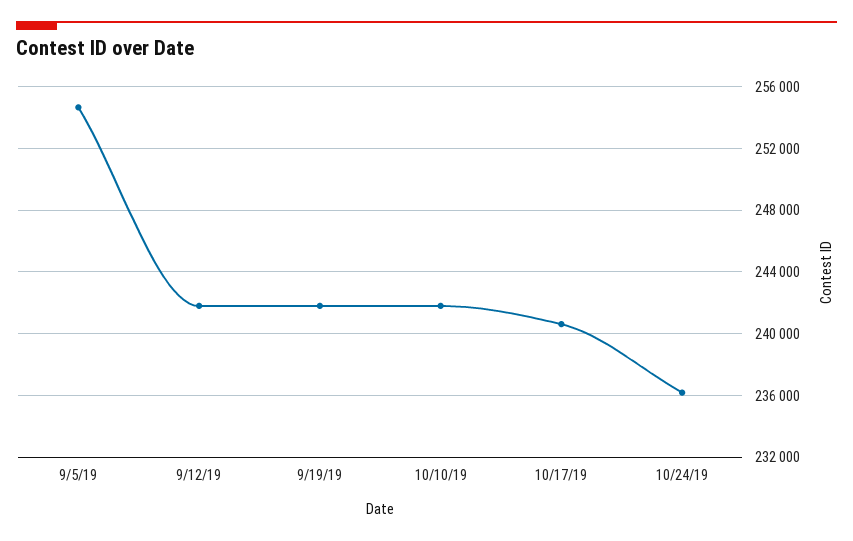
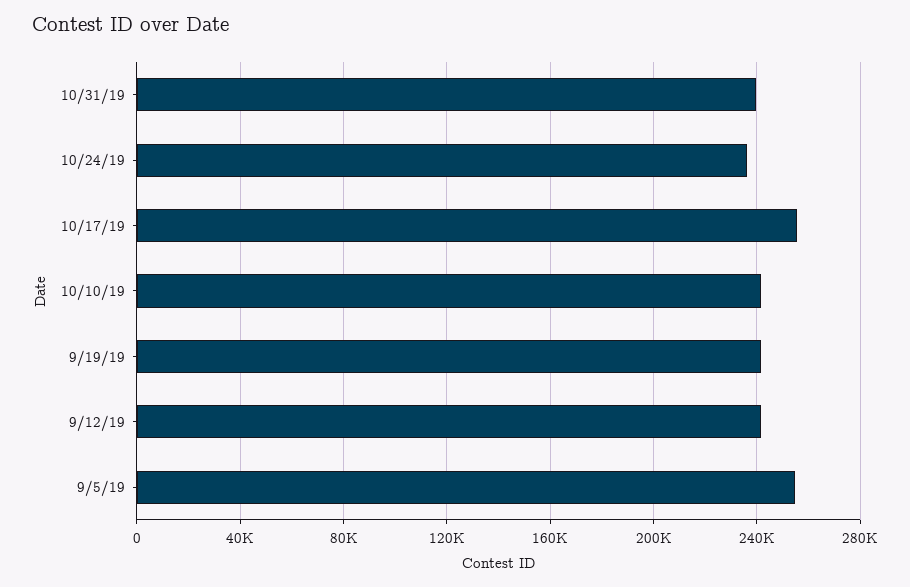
10/17/19: 240500 -> 255000
10/31/19: none -> 240000

